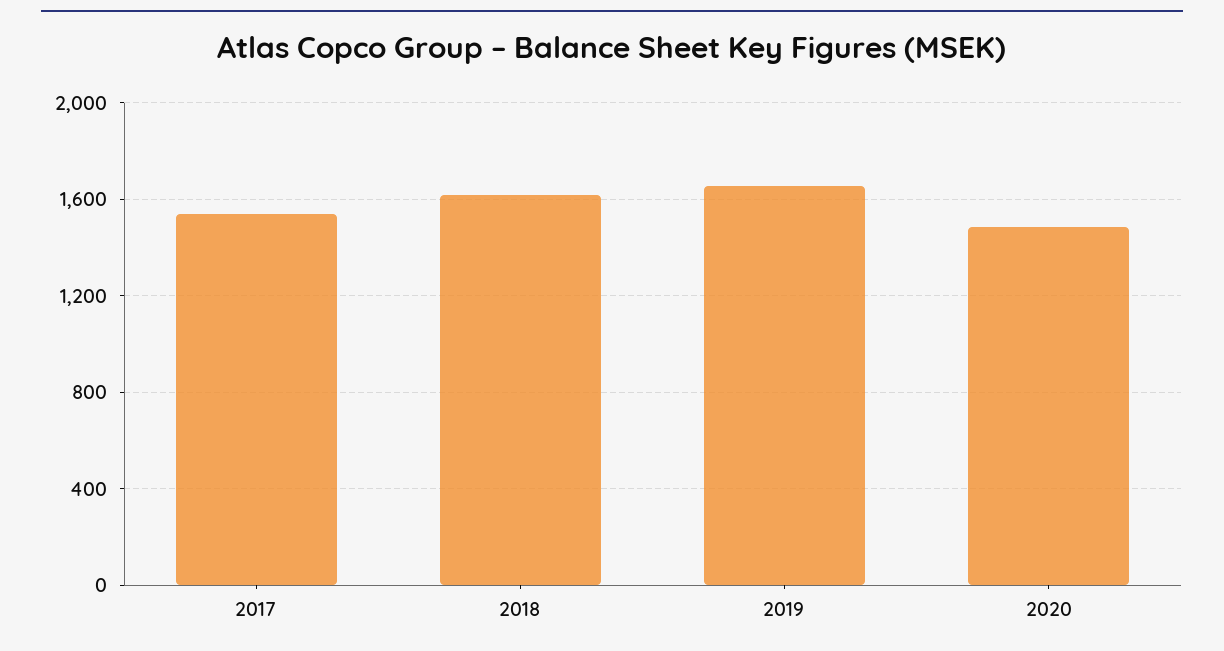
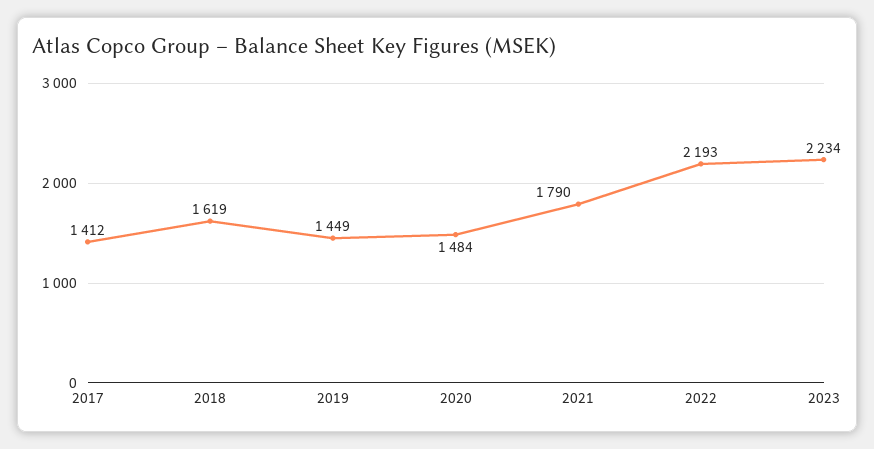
2017: 1550 -> 1412
2019: 1650 -> 1449
2021: none -> 1790
2022: none -> 2193
2023: none -> 2234

